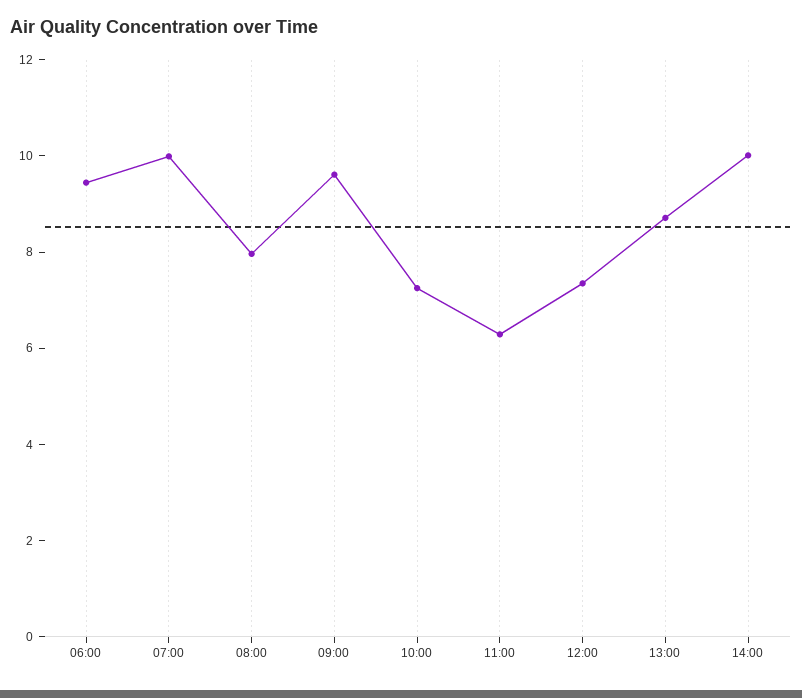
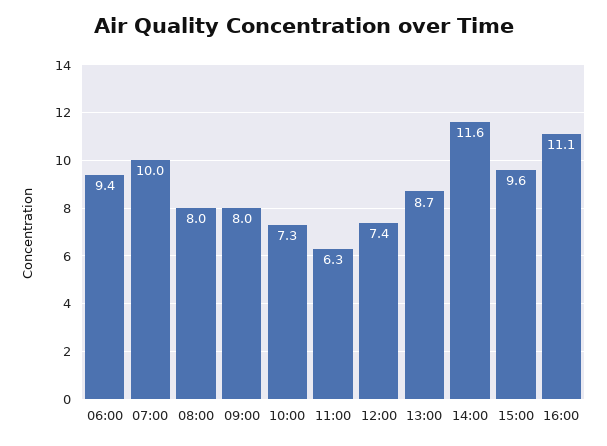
09:00: 9.5 -> 8
14:00: 10 -> 11.6
15:00: none -> 9.6
16:00: none -> 11.1

